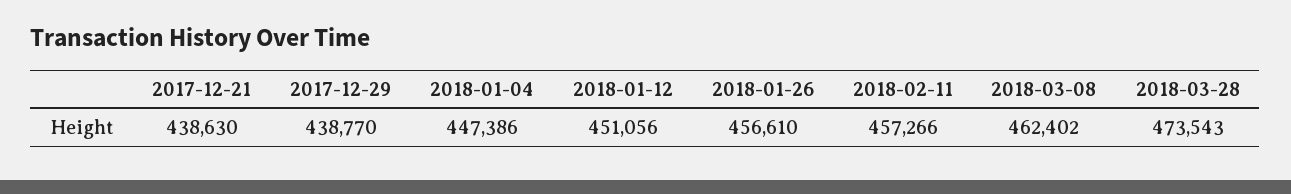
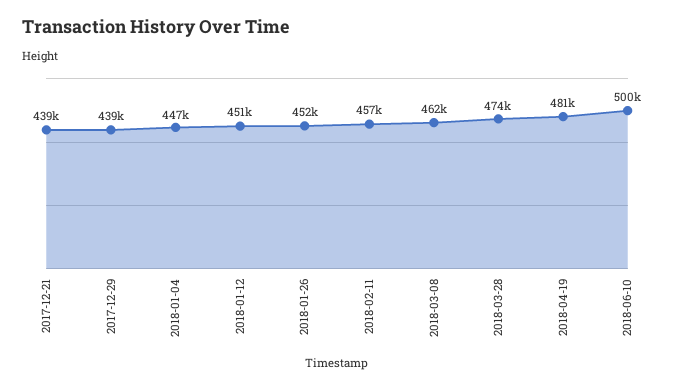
2018-01-26: 456610 -> 452000
2018-04-19: none -> 481000
2018-06-10: none -> 500000

